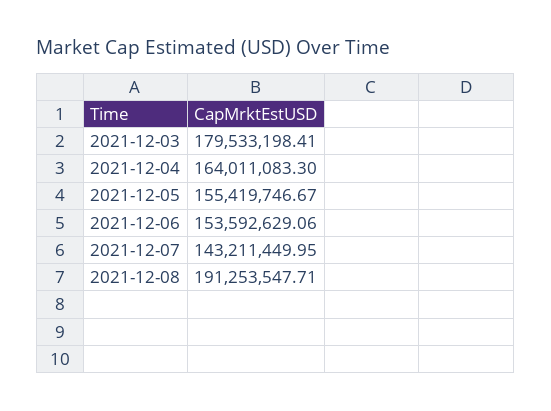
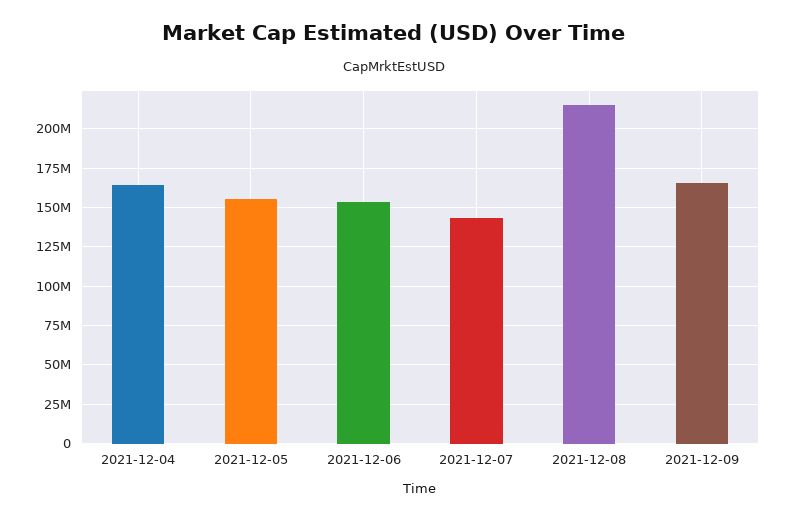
2021-12-03: 179533198.41 -> none
2021-12-08: 191253547.71 -> 215000000
2021-12-09: none -> 165000000

